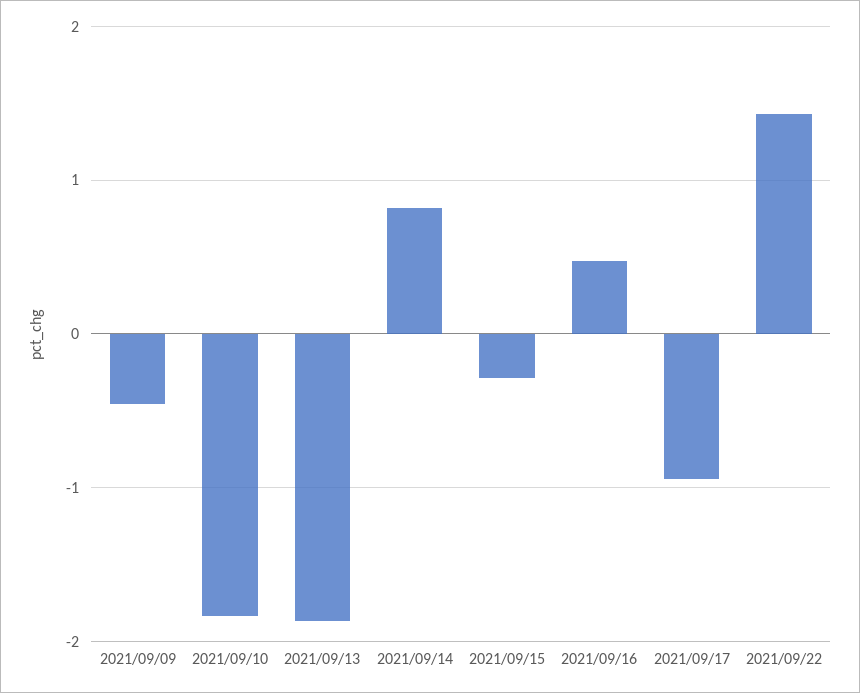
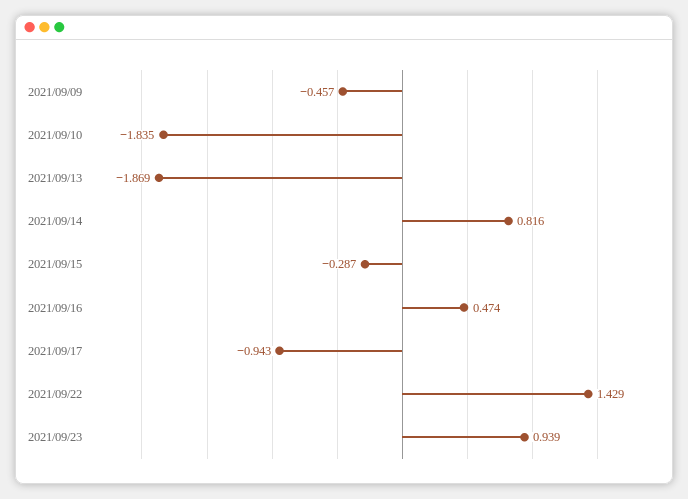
2021/09/23: none -> 0.939

